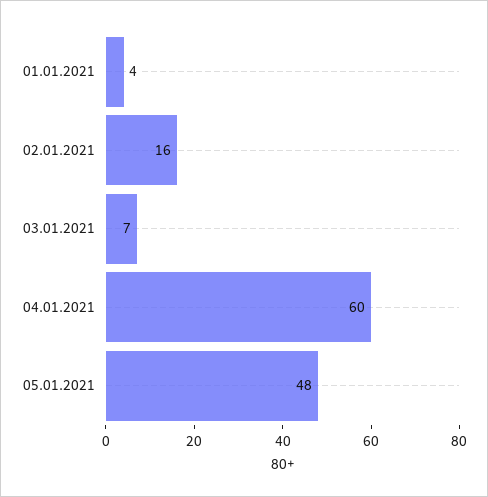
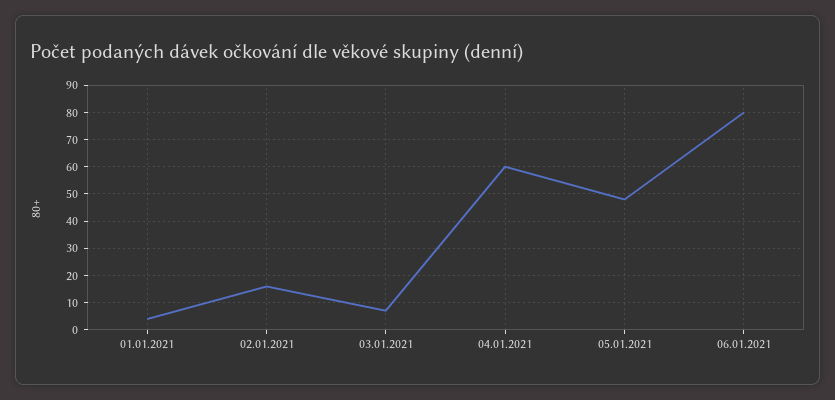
06.01.2021: none -> 80

